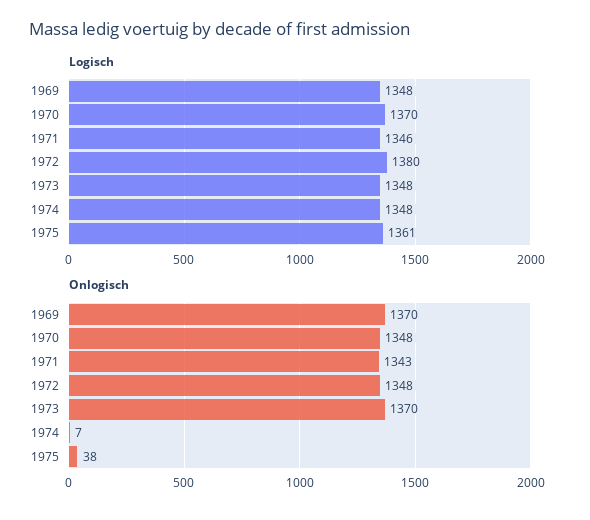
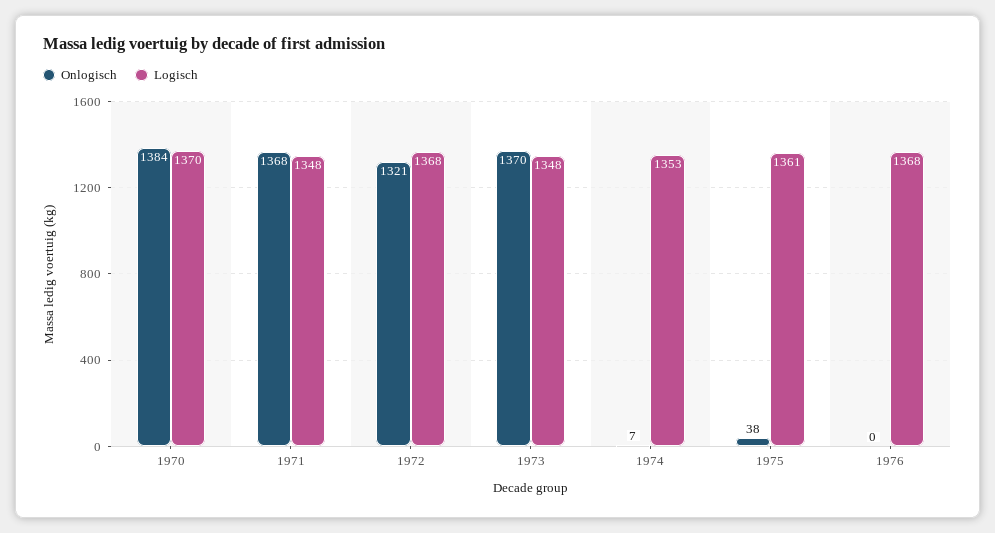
Logisch, 1969: 1348 -> none
Logisch, 1971: 1346 -> 1348
Logisch, 1972: 1380 -> 1368
Logisch, 1974: 1348 -> 1353
Onlogisch, 1969: 1370 -> none
Onlogisch, 1970: 1348 -> 1384
Onlogisch, 1971: 1343 -> 1368
Onlogisch, 1972: 1348 -> 1321
Onlogisch, 1976: none -> 0
Logisch, 1976: none -> 1368

